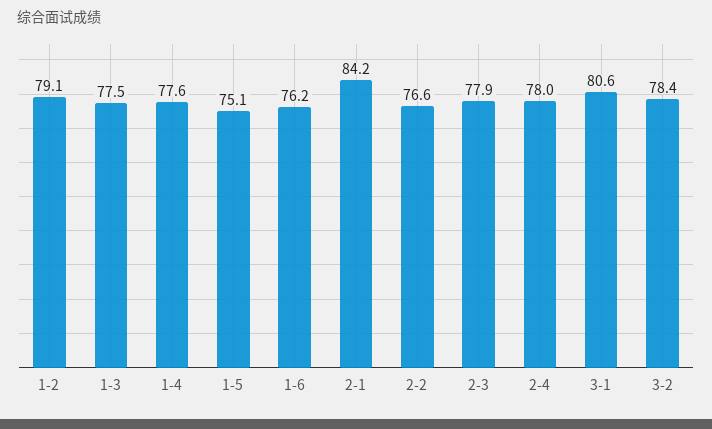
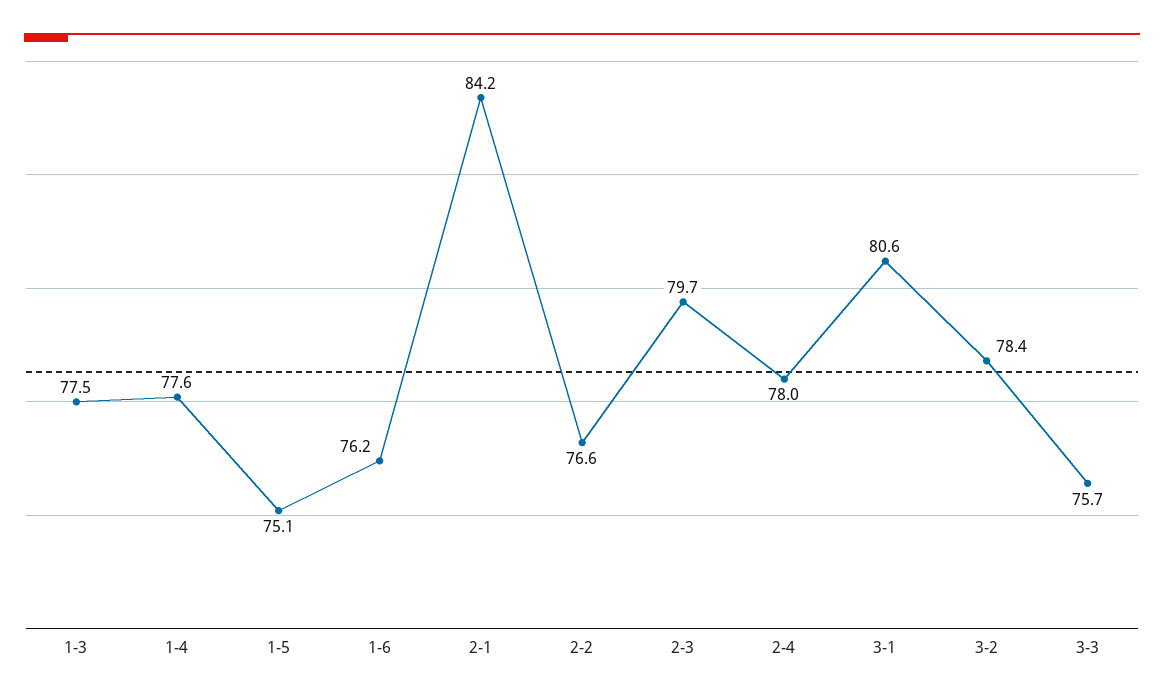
1-2: 79.1 -> none
2-3: 77.9 -> 79.7
3-3: none -> 75.7

